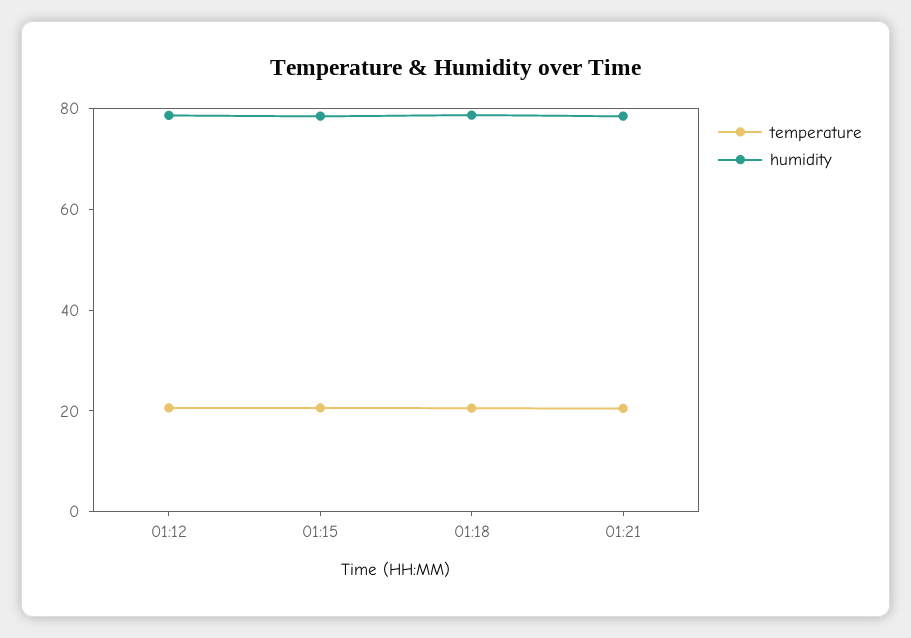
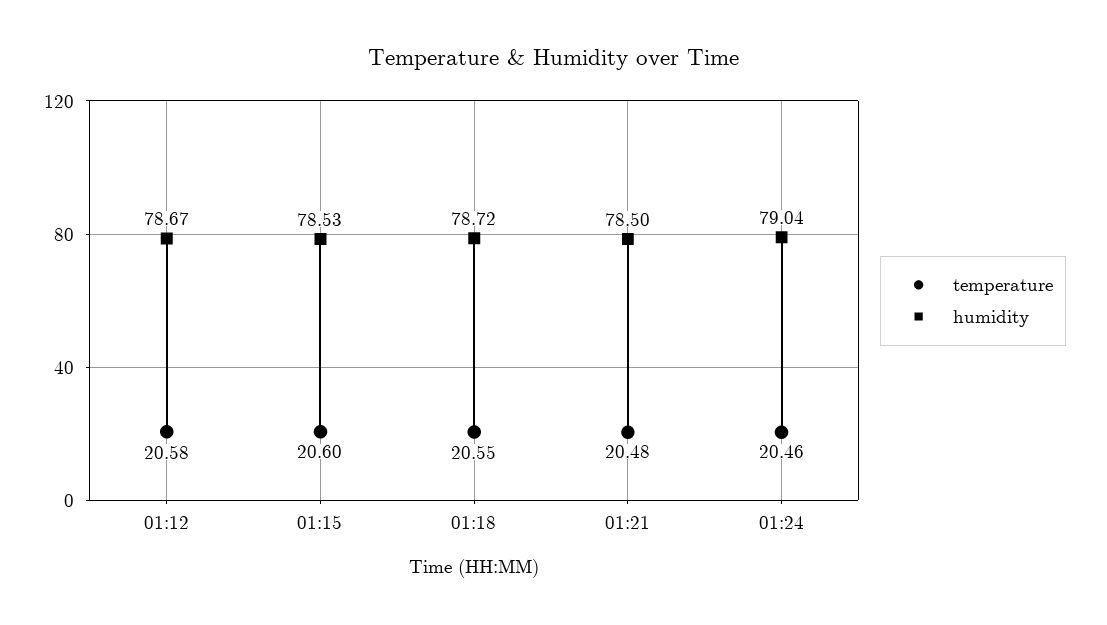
temperature, 01:24: none -> 20.46
humidity, 01:24: none -> 79.04

